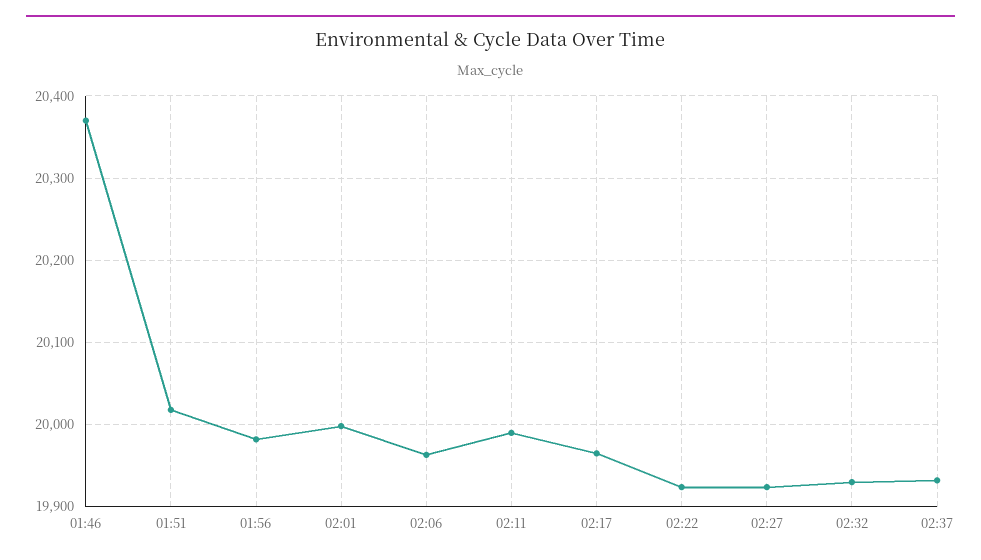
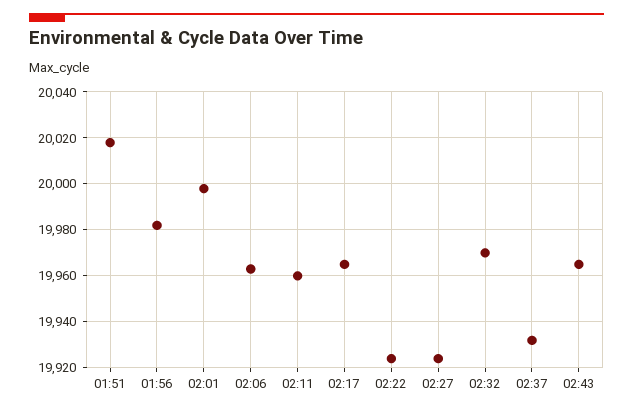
01:46: 20370 -> none
02:11: 19990 -> 19960
02:32: 19930 -> 19970
02:43: none -> 19965

